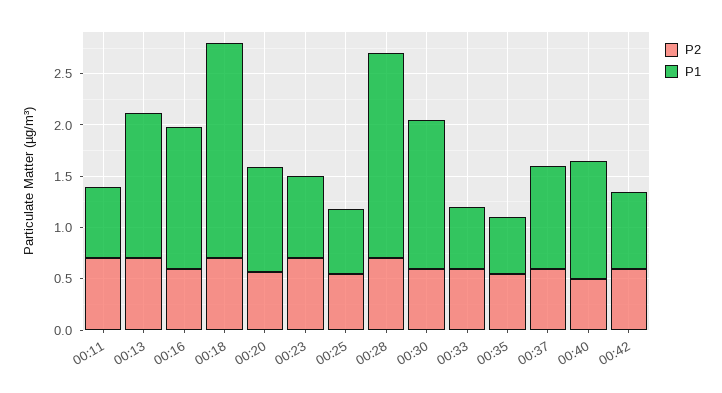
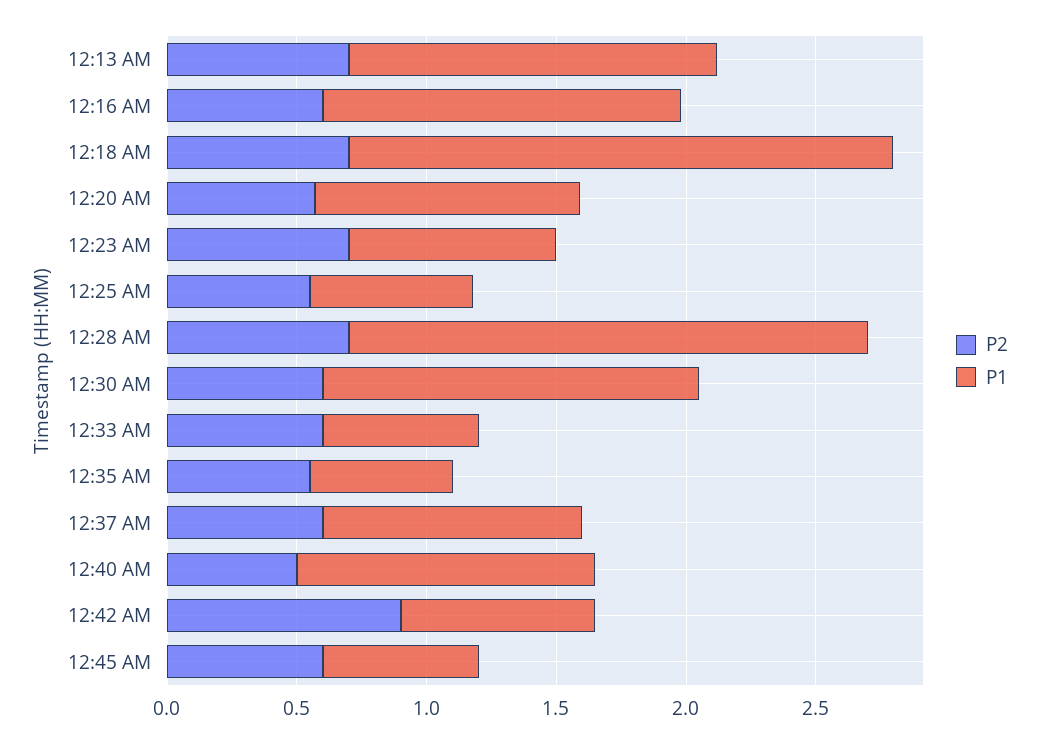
P2, 00:11: 0.7 -> none
P1, 00:11: 0.7 -> none
P2, 00:42: 0.6 -> 0.9
P2, 12:45 AM: none -> 0.6
P1, 12:45 AM: none -> 0.6

